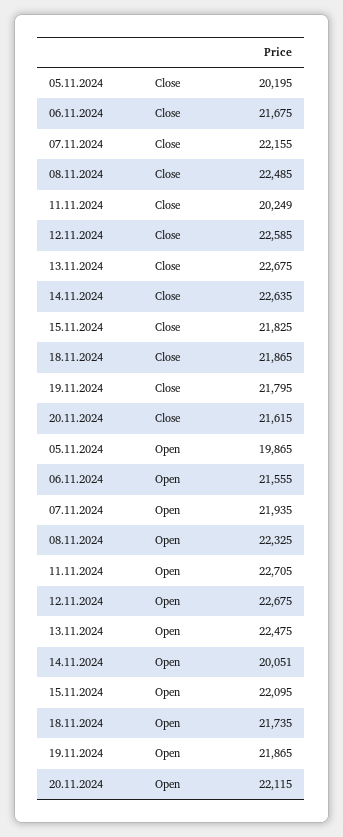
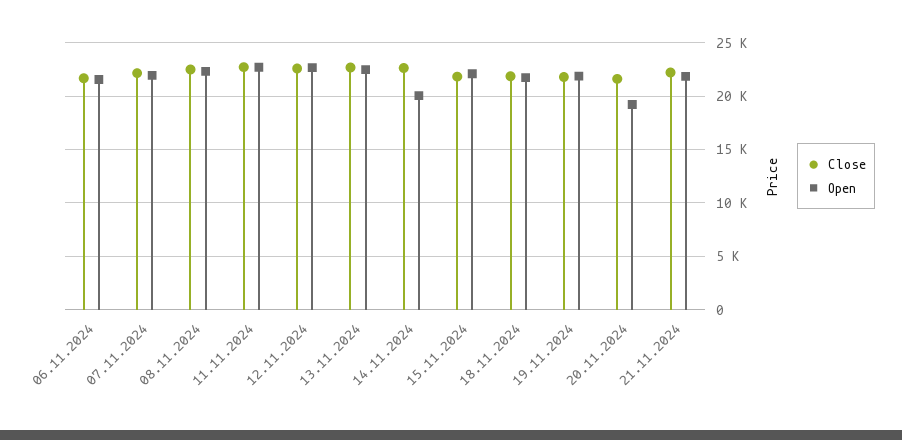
Close, 05.11.2024: 20195 -> none
Close, 11.11.2024: 20249 -> 23000
Open, 05.11.2024: 19865 -> none
Open, 20.11.2024: 22115 -> 19000
Close, 21.11.2024: none -> 22000
Open, 21.11.2024: none -> 22000

